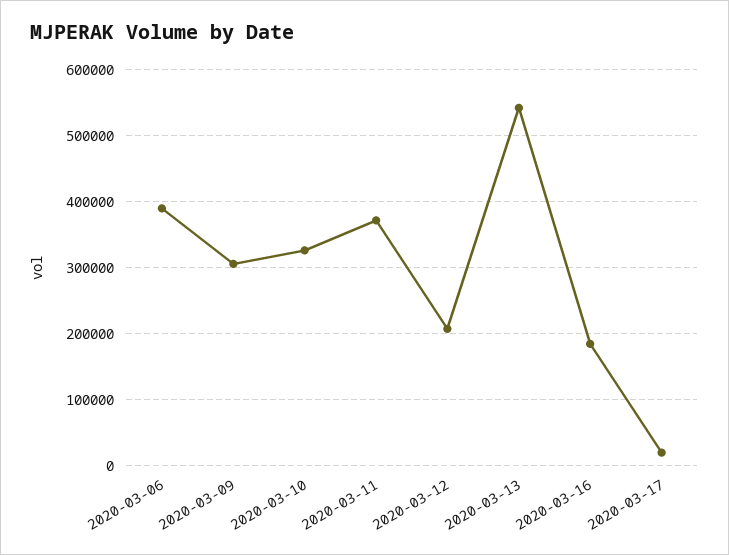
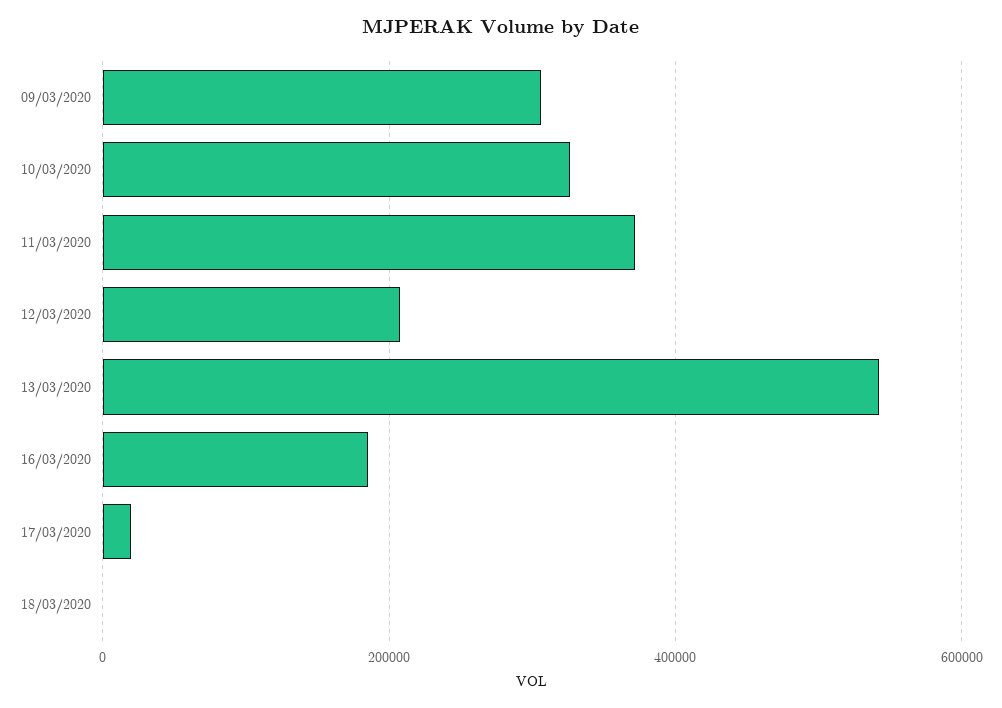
2020-03-06: 390000 -> none
18/03/2020: none -> 0

